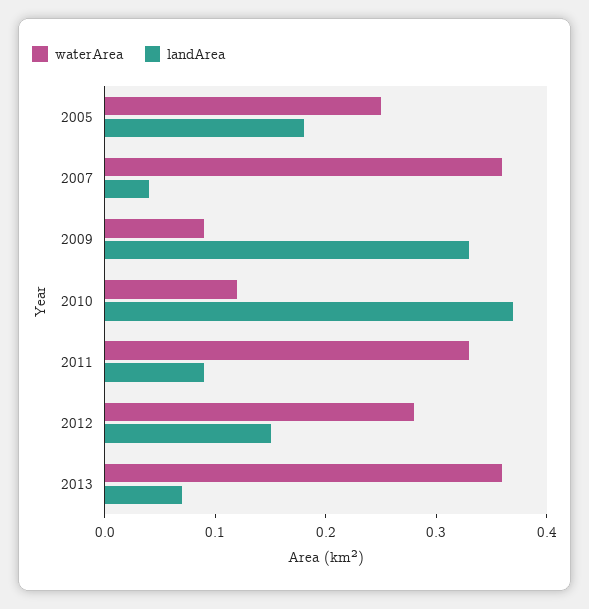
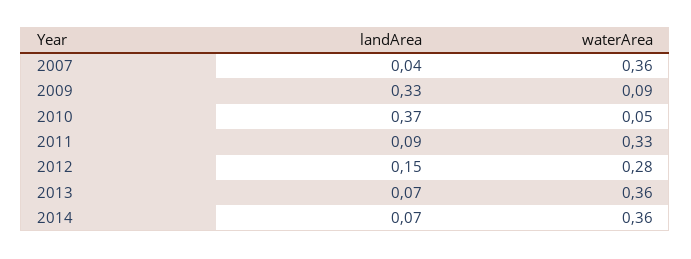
waterArea, 2005: 0.25 -> none
landArea, 2005: 0.18 -> none
waterArea, 2010: 0.12 -> 0.05
landArea, 2014: none -> 0.07
waterArea, 2014: none -> 0.36

